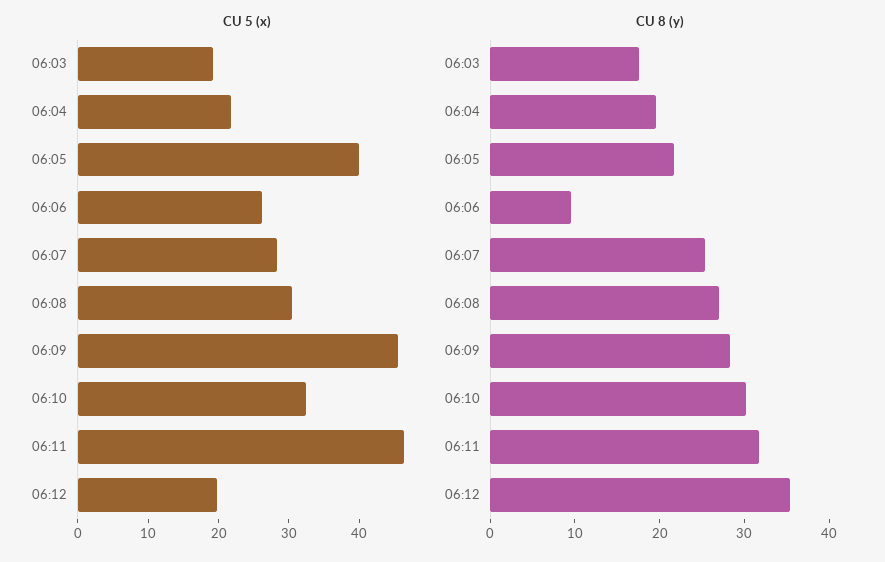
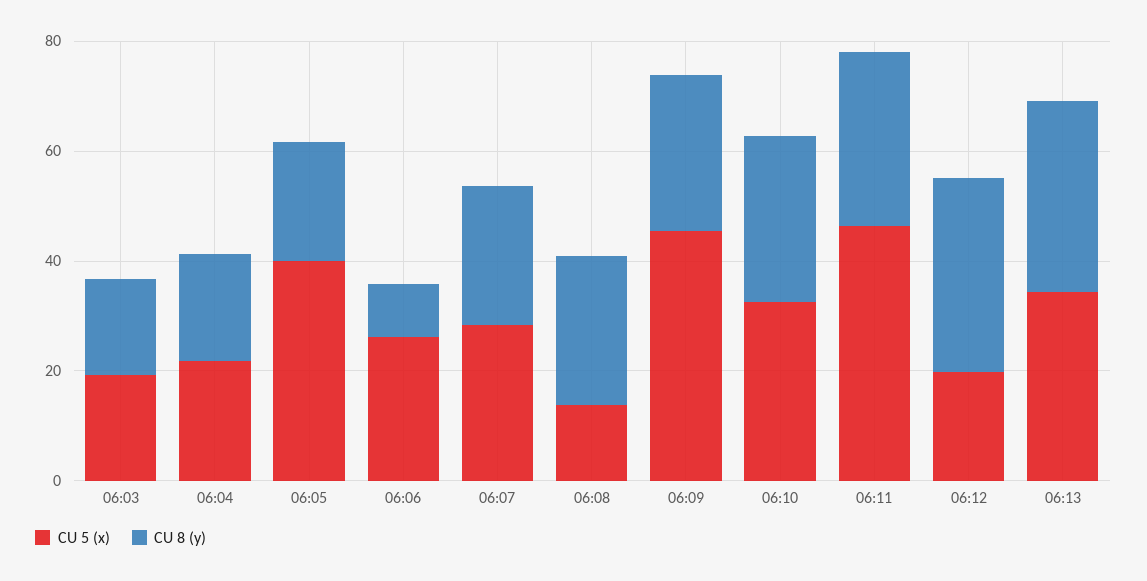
CU 5 (x), 06:08: 30 -> 15
CU 5 (x), 06:13: none -> 35
CU 8 (y), 06:13: none -> 35

